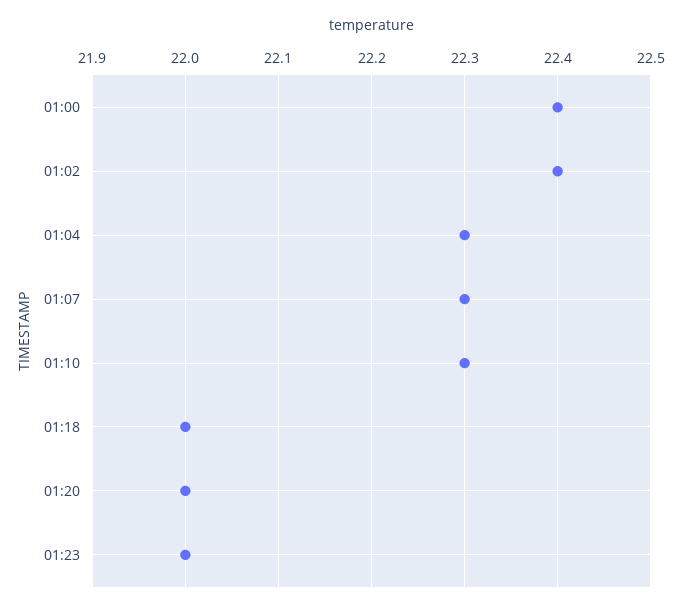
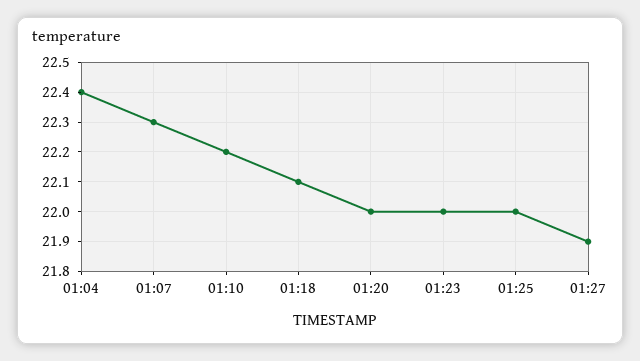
01:00: 22.4 -> none
01:02: 22.4 -> none
01:04: 22.3 -> 22.4
01:10: 22.3 -> 22.2
01:18: 22 -> 22.1
01:25: none -> 22
01:27: none -> 21.9

